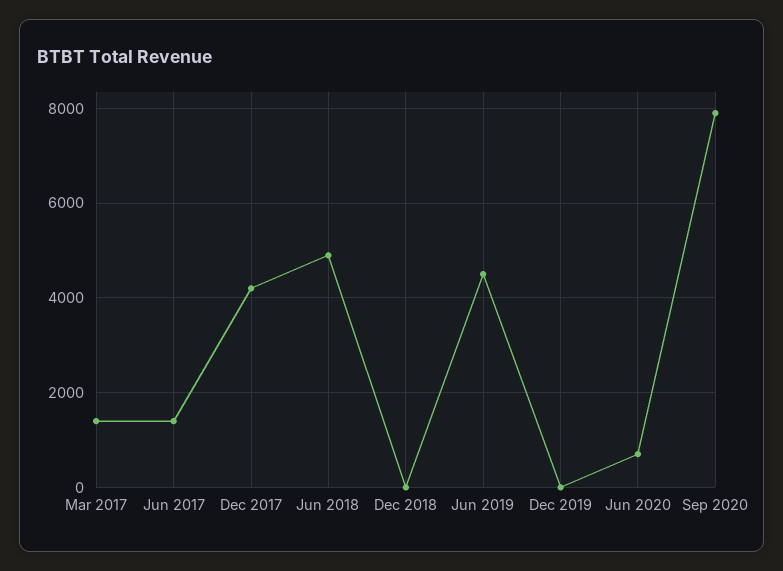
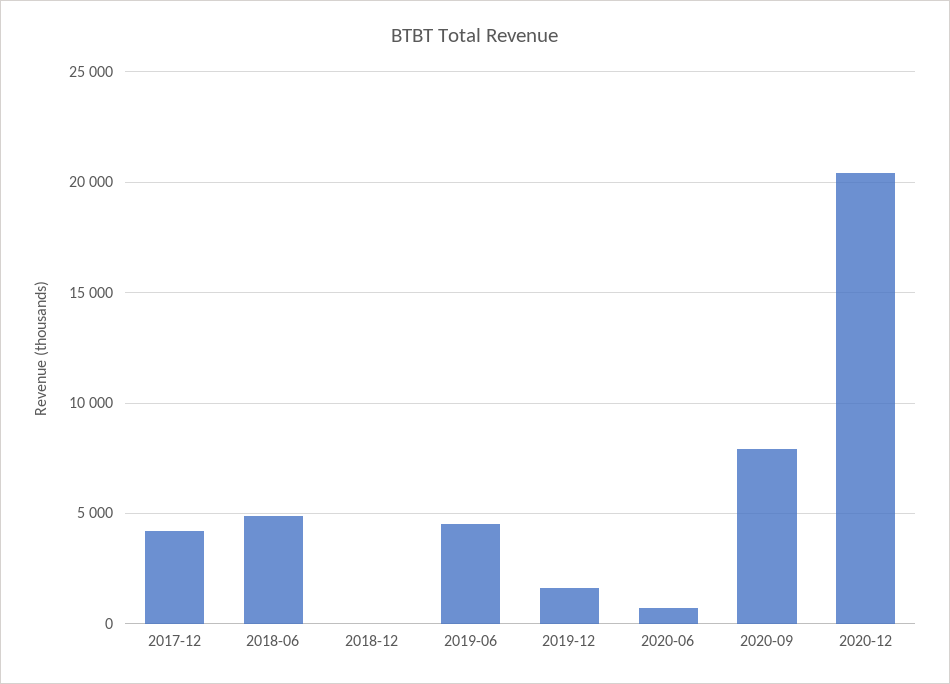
Mar 2017: 1400 -> none
Jun 2017: 1400 -> none
Dec 2019: 0 -> 1500
2020-12: none -> 20500

